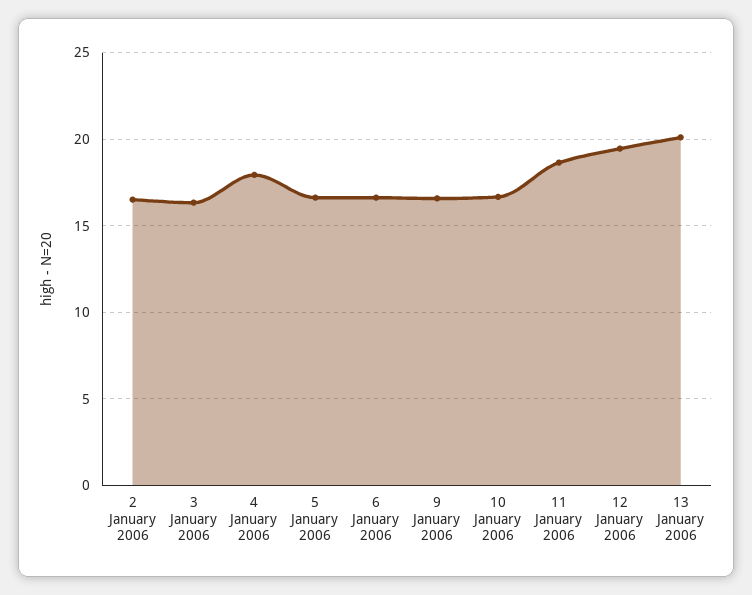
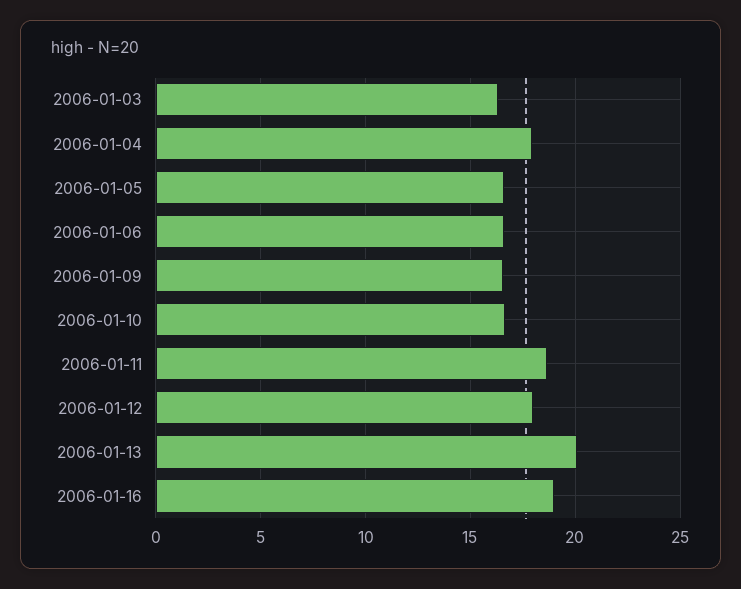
2 January 2006: 16.5 -> none
12 January 2006: 19.5 -> 18
2006-01-16: none -> 19

